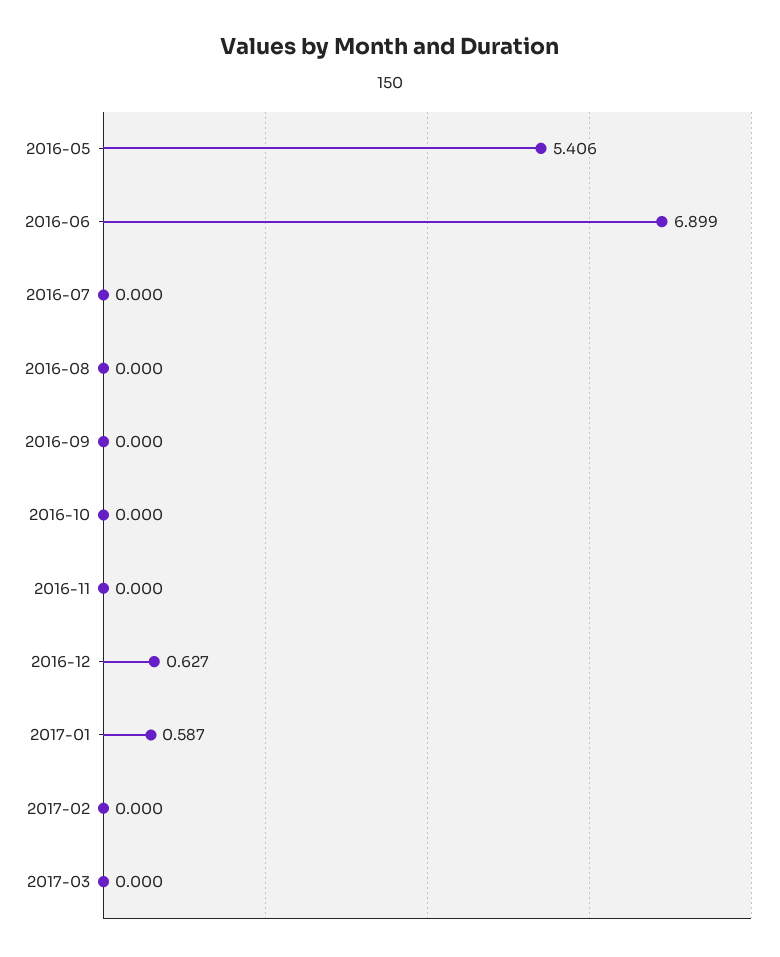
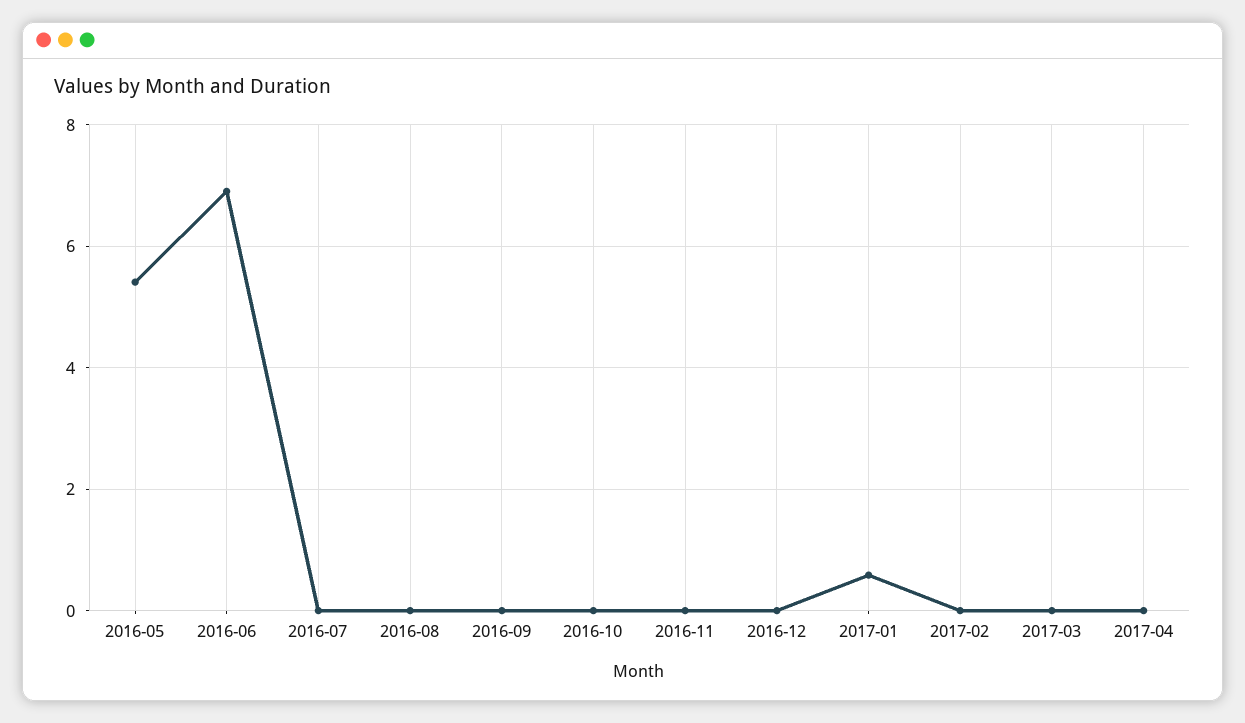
2016-12: 0.627 -> 0
2017-04: none -> 0

